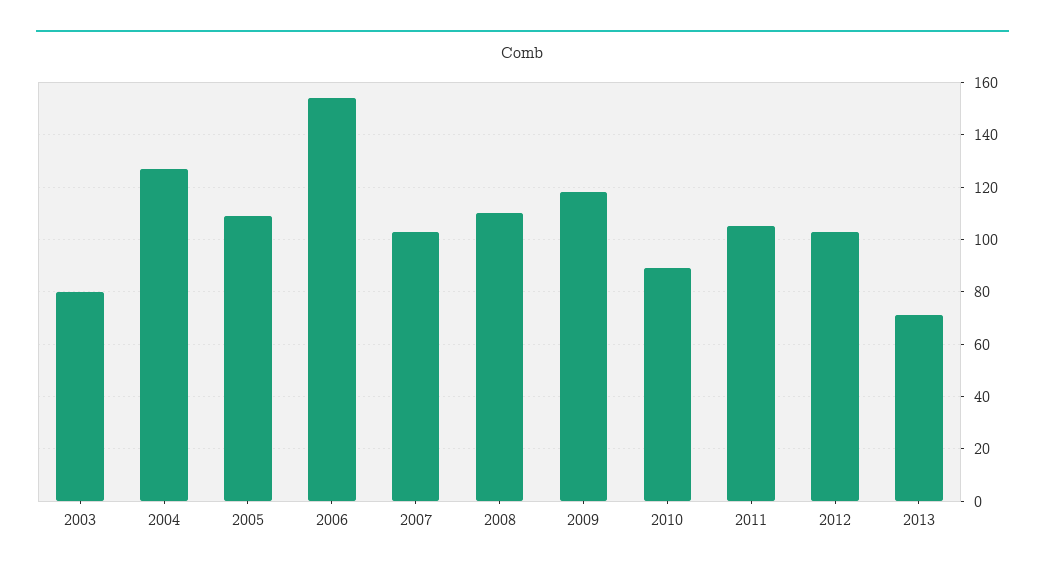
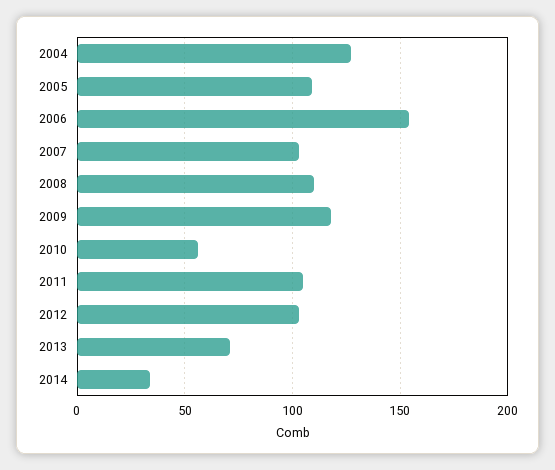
2003: 80 -> none
2010: 90 -> 55
2014: none -> 35

